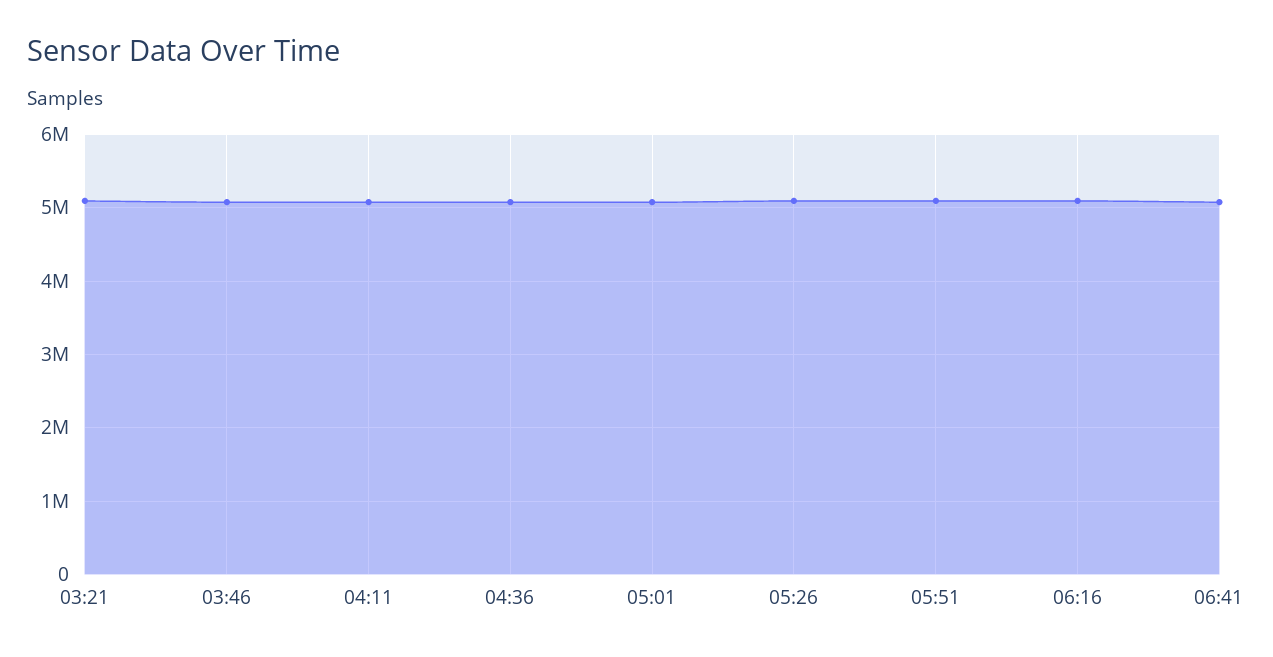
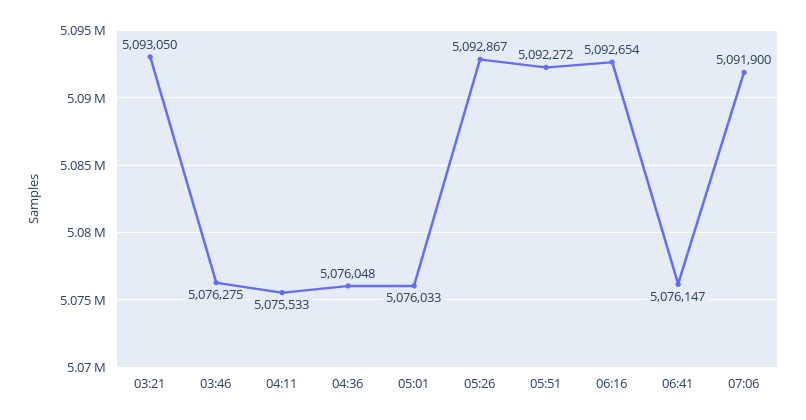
07:06: none -> 5091900

